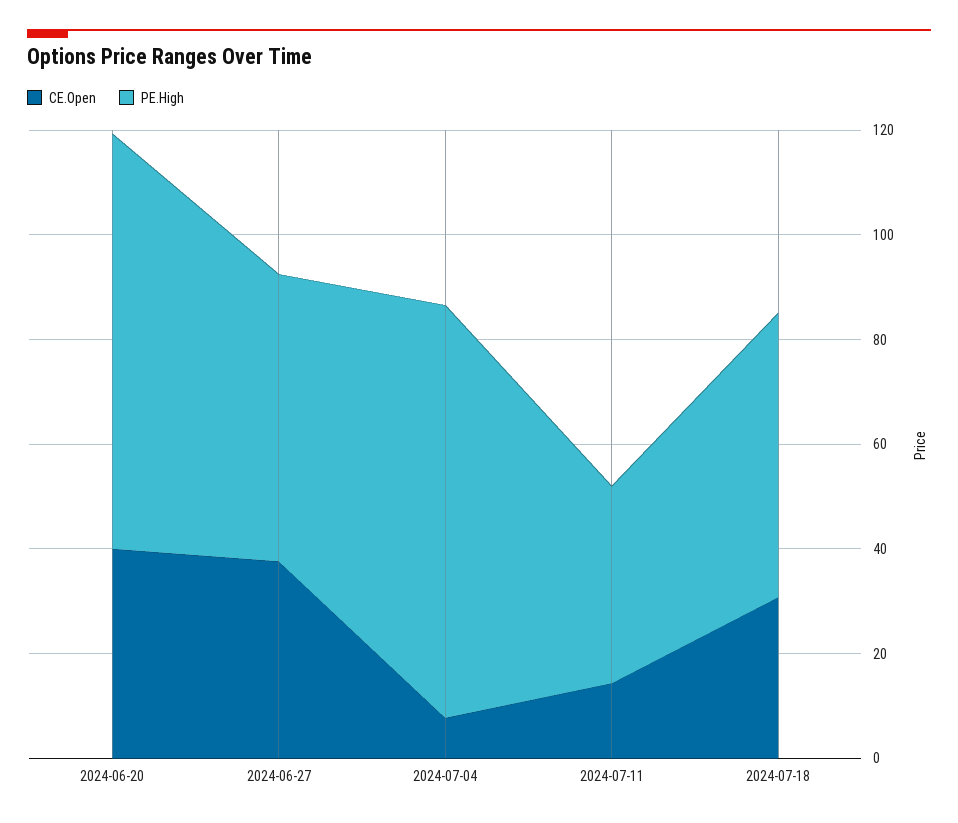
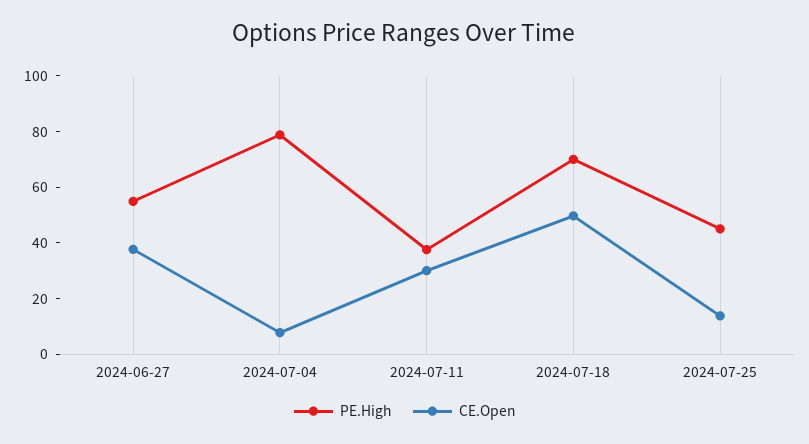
CE.Open, 2024-06-20: 40 -> none
PE.High, 2024-06-20: 80 -> none
CE.Open, 2024-07-11: 15 -> 30
CE.Open, 2024-07-18: 30 -> 50
PE.High, 2024-07-18: 55 -> 70
PE.High, 2024-07-25: none -> 45
CE.Open, 2024-07-25: none -> 15

